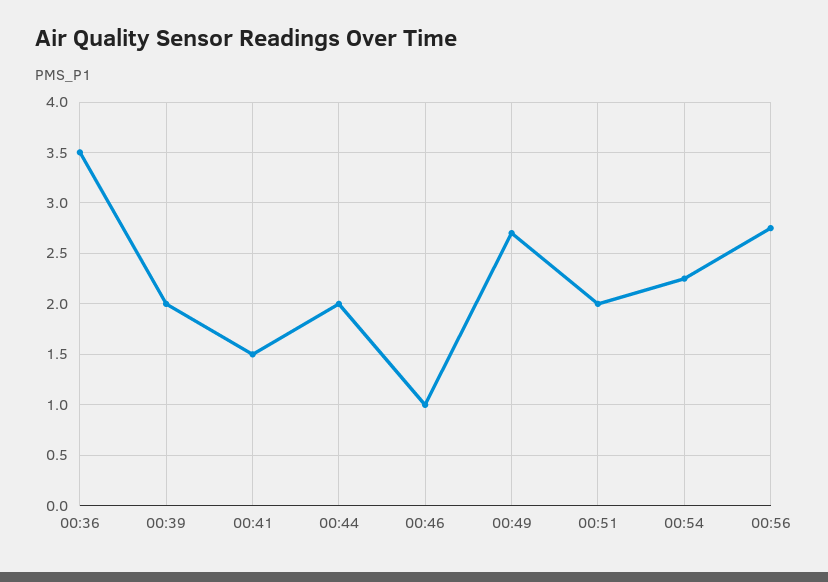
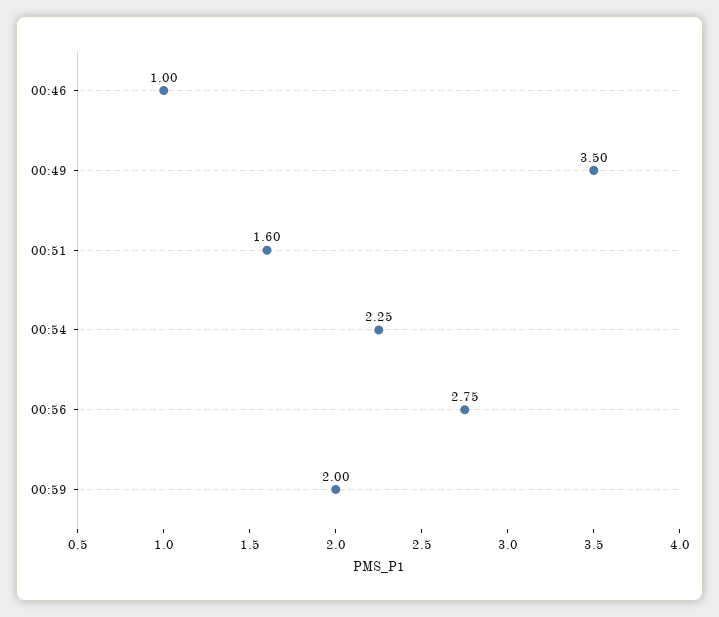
00:36: 3.5 -> none
00:39: 2 -> none
00:41: 1.5 -> none
00:44: 2 -> none
00:49: 2.7 -> 3.5
00:51: 2 -> 1.6
00:59: none -> 2

